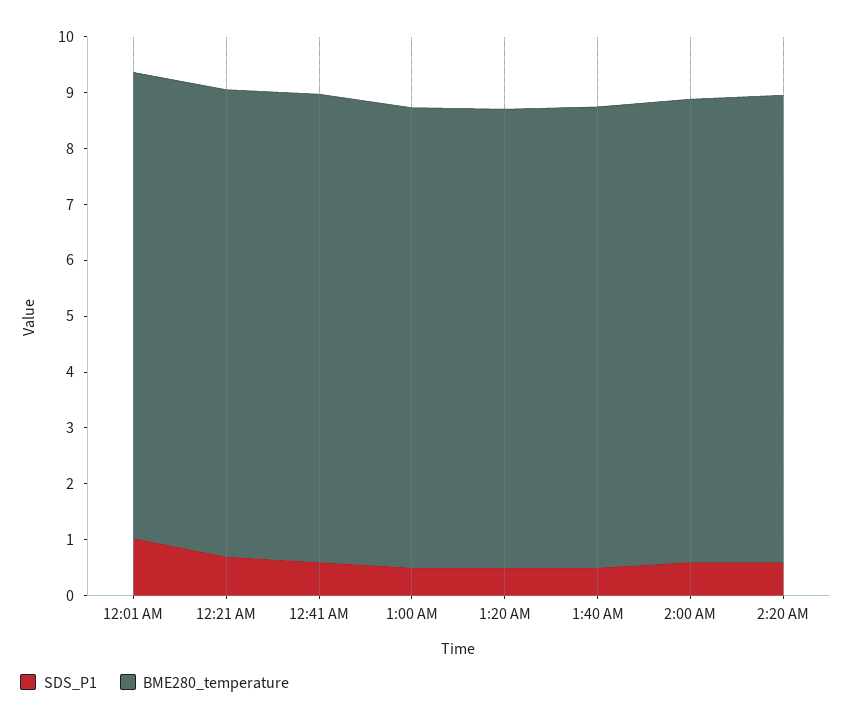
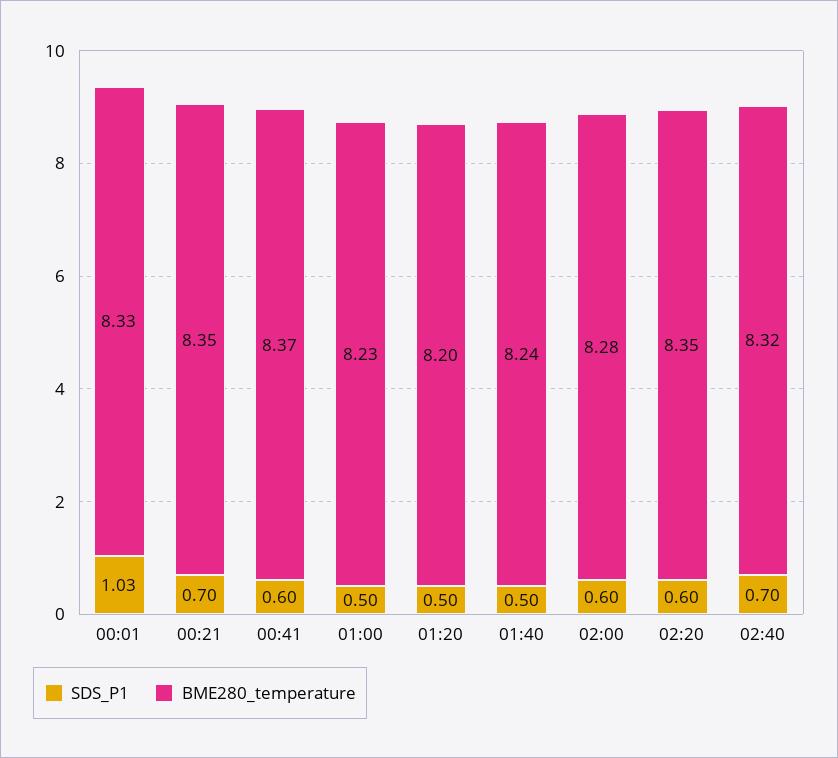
SDS_P1, 02:40: none -> 0.7
BME280_temperature, 02:40: none -> 8.32

